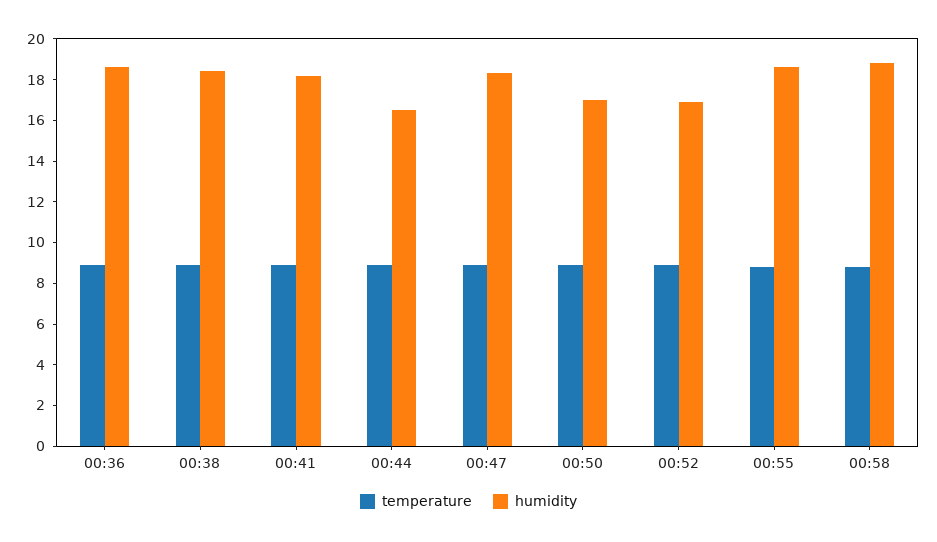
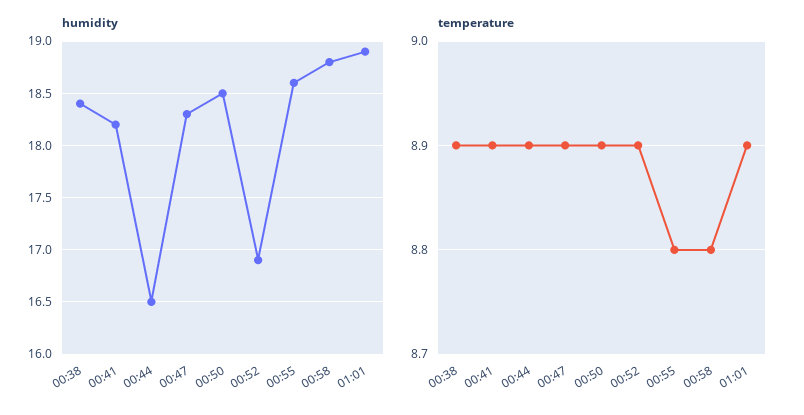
temperature, 00:36: 9 -> none
humidity, 00:36: 18.5 -> none
humidity, 00:50: 17 -> 18.5
humidity, 01:01: none -> 18.9
temperature, 01:01: none -> 8.9

